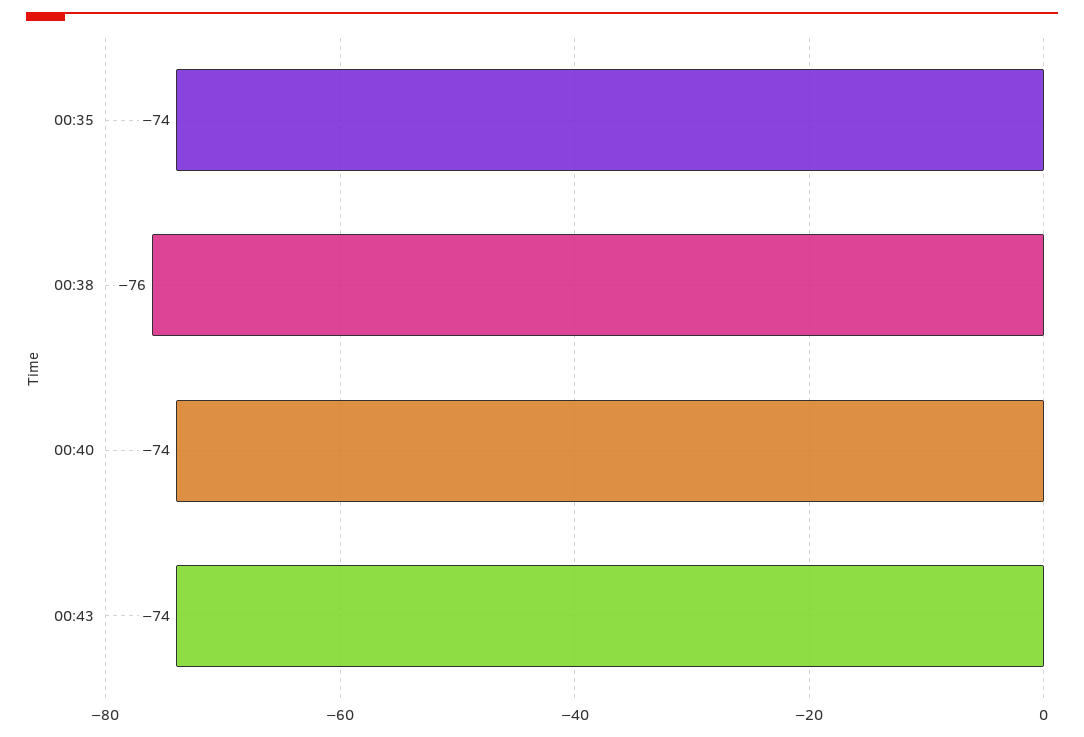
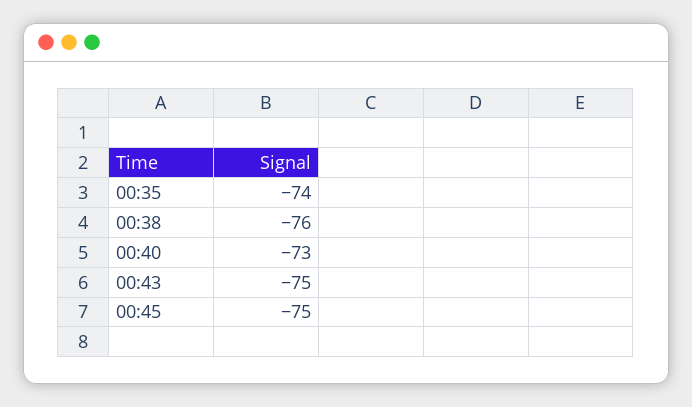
00:40: -74 -> -73
00:43: -74 -> -75
00:45: none -> -75

